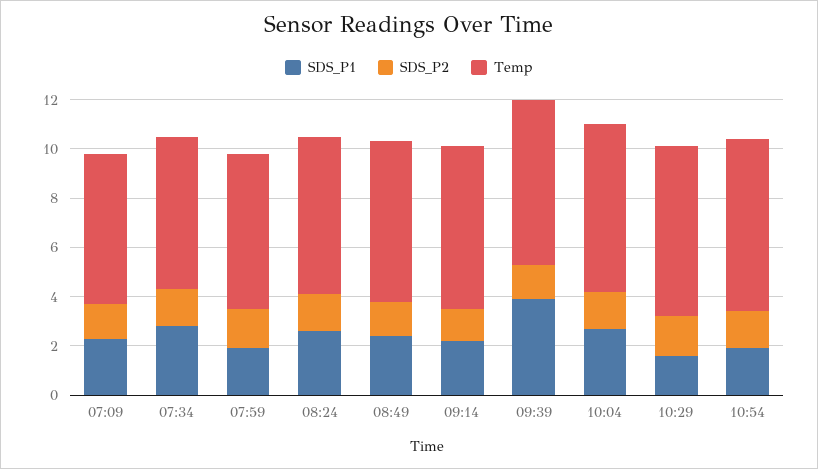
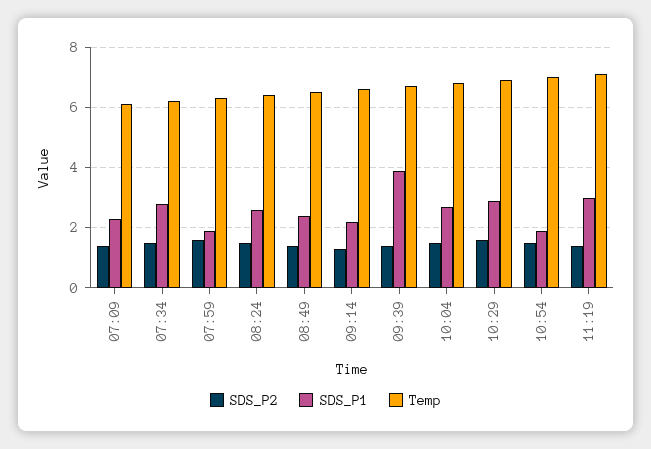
SDS_P1, 10:29: 1.5 -> 3
SDS_P2, 11:19: none -> 1.5
SDS_P1, 11:19: none -> 3
Temp, 11:19: none -> 7

